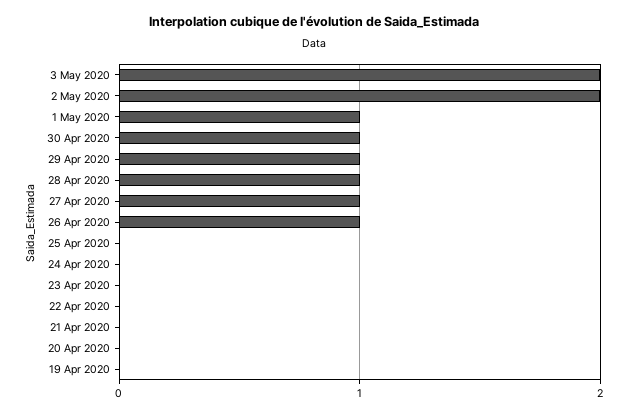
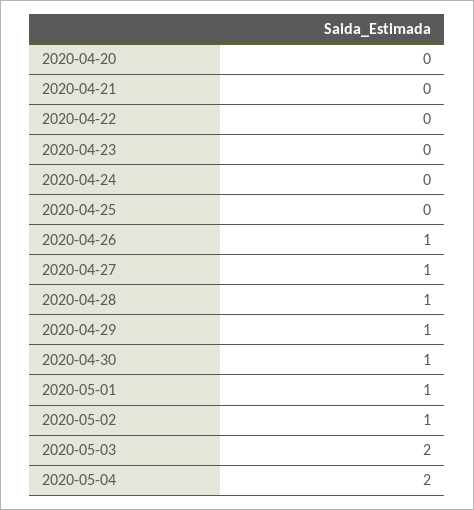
2 May 2020: 2 -> 1
19 Apr 2020: 0 -> none
2020-05-04: none -> 2

